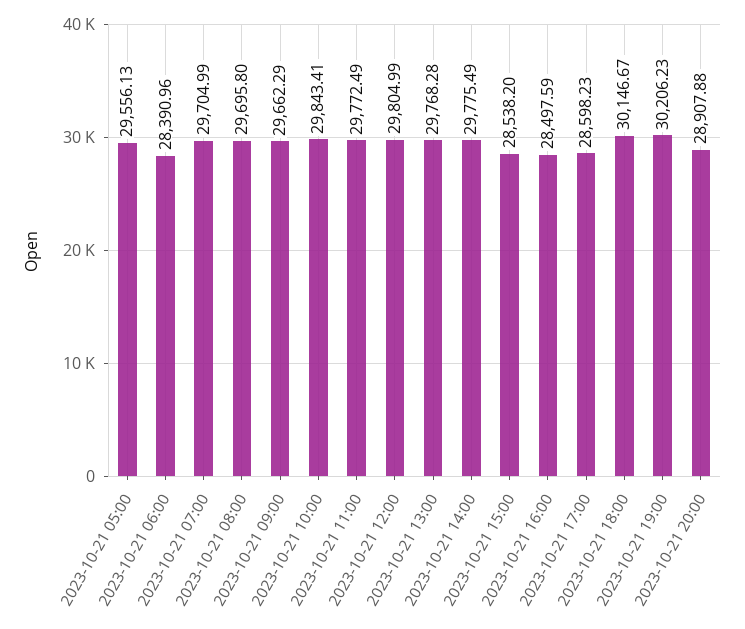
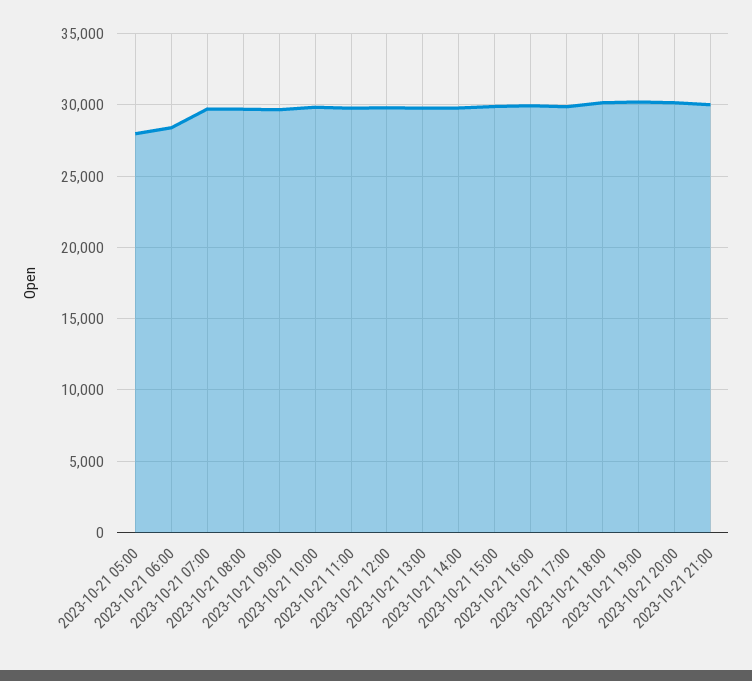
2023-10-21 05:00: 29556.13 -> 28000
2023-10-21 15:00: 28538.2 -> 30000
2023-10-21 16:00: 28497.59 -> 30000
2023-10-21 17:00: 28598.23 -> 30000
2023-10-21 20:00: 28907.88 -> 30000
2023-10-21 21:00: none -> 30000

